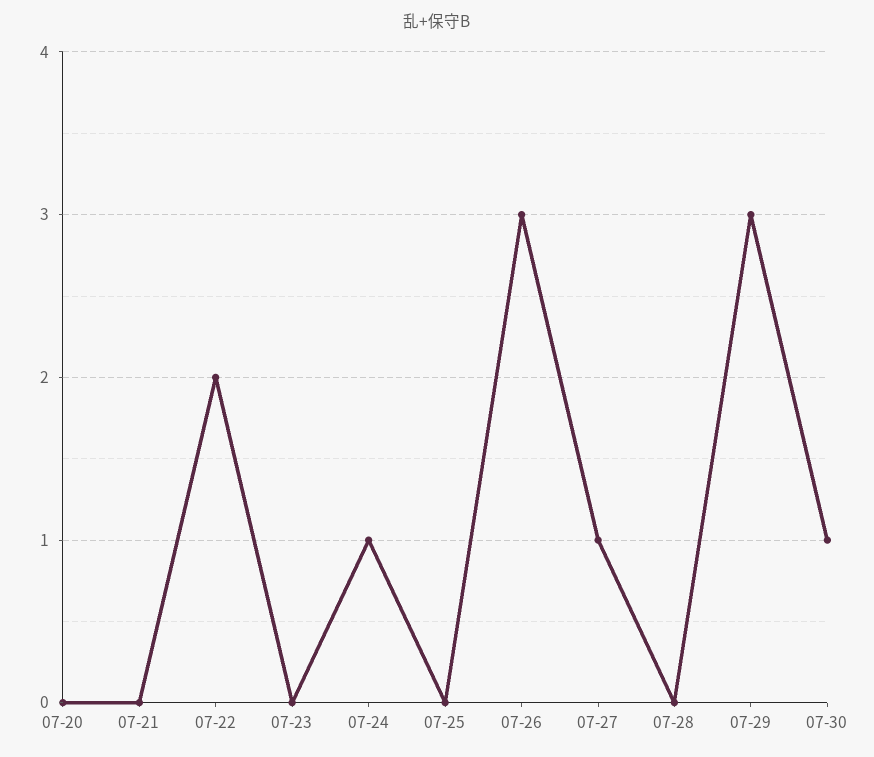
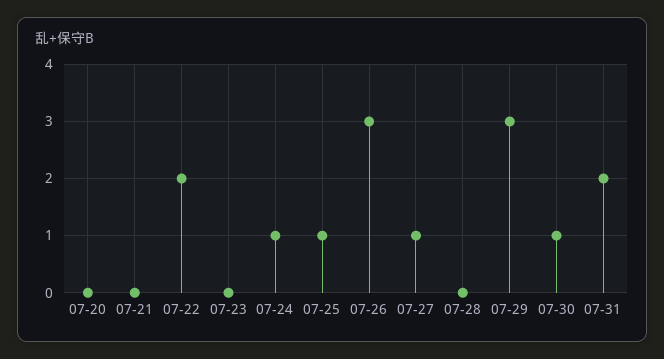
07-25: 0 -> 1
07-31: none -> 2

